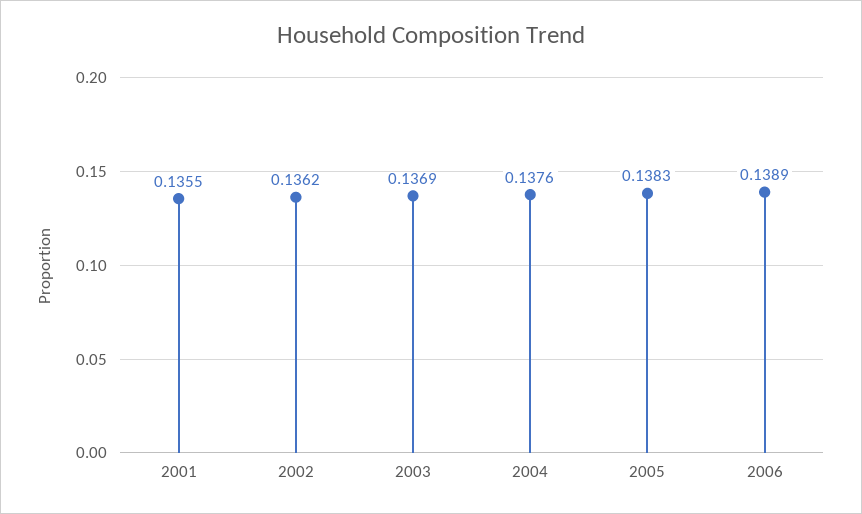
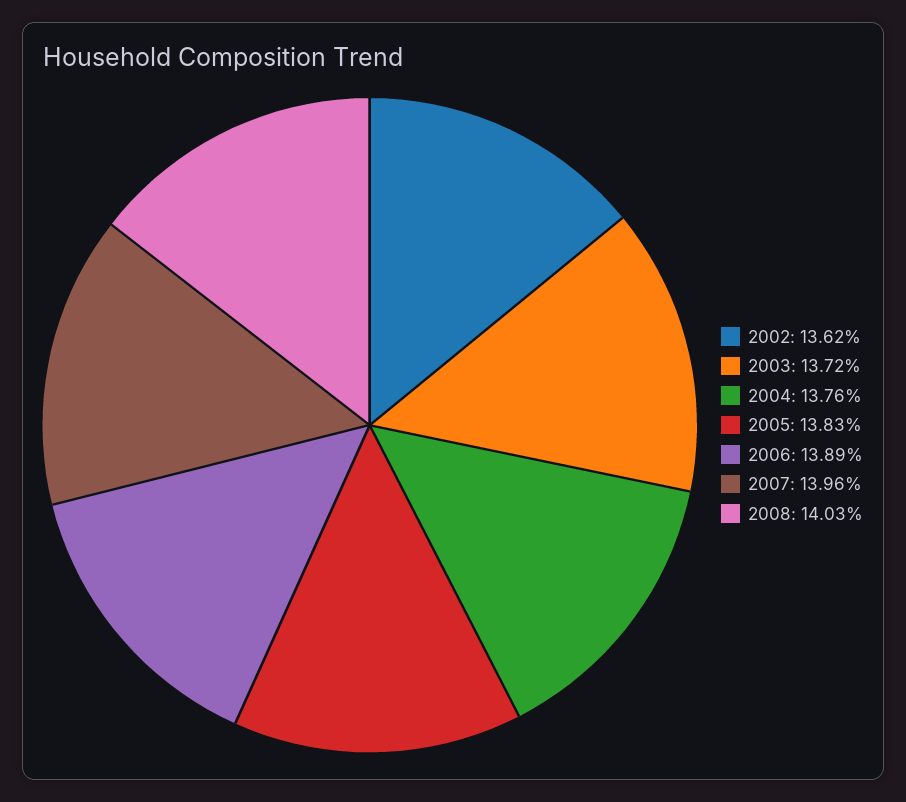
2001: 0.1355 -> none
2003: 0.1369 -> 0.1372
2007: none -> 0.1396
2008: none -> 0.1403

